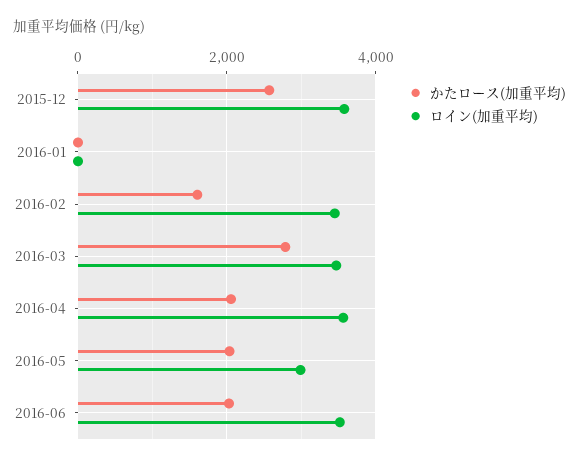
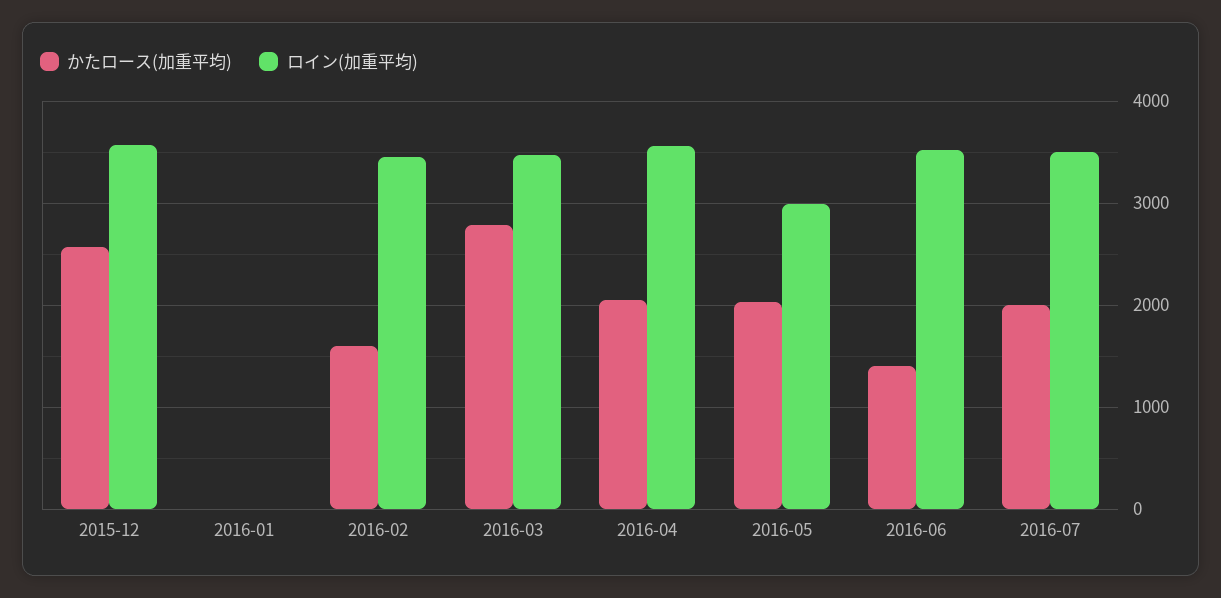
かたロース(加重平均), 2016-06: 2000 -> 1400
かたロース(加重平均), 2016-07: none -> 2000
ロイン(加重平均), 2016-07: none -> 3500

